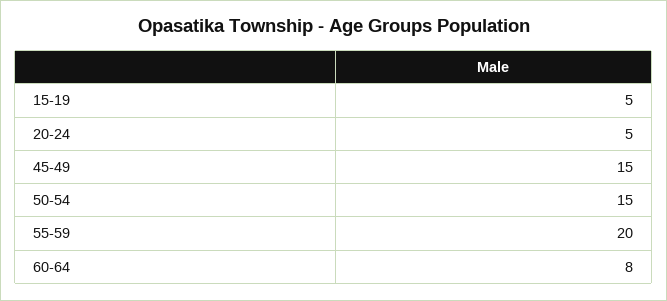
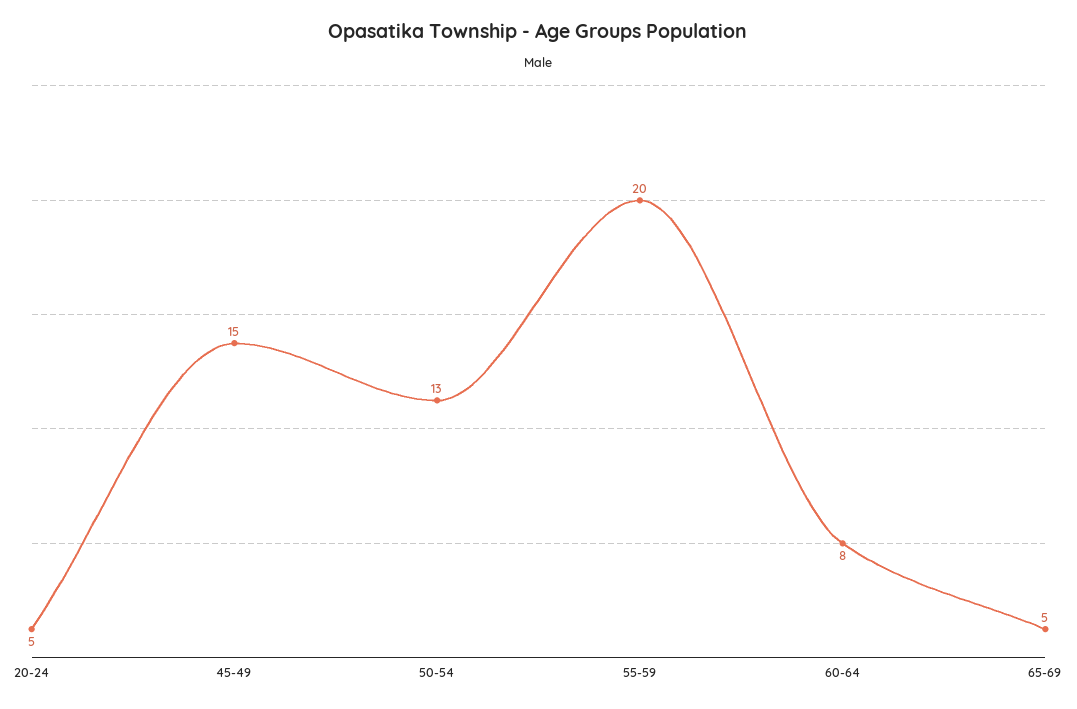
15-19: 5 -> none
50-54: 15 -> 13
65-69: none -> 5

